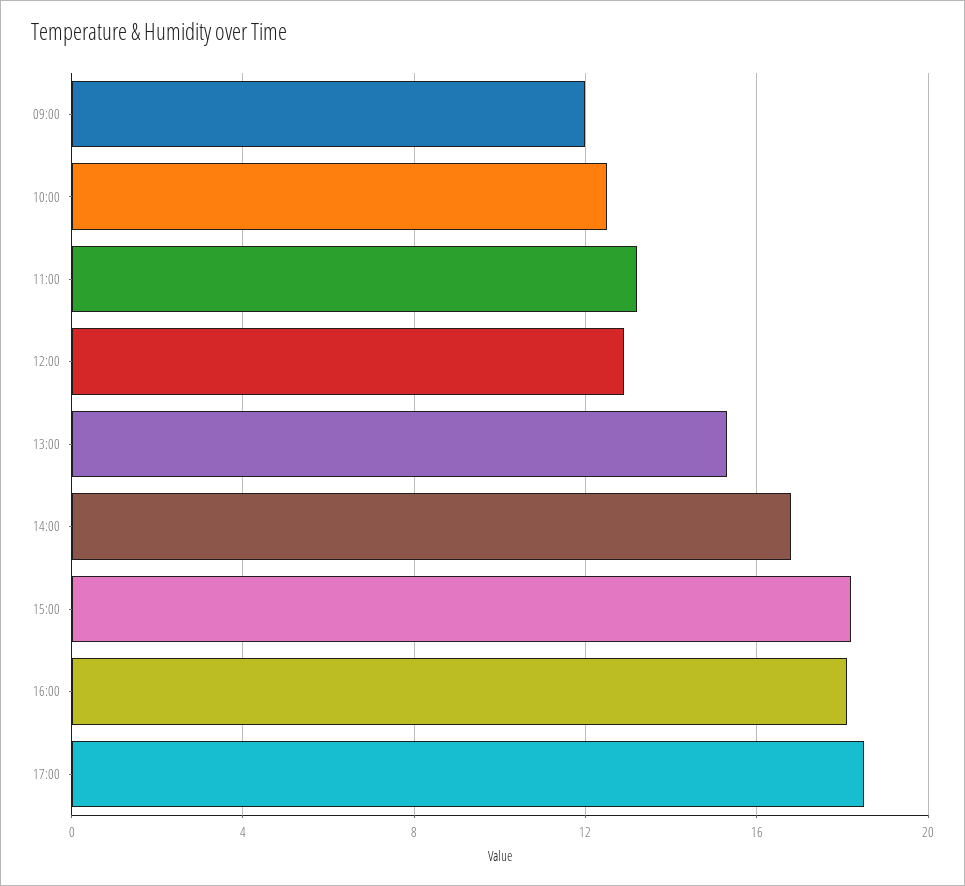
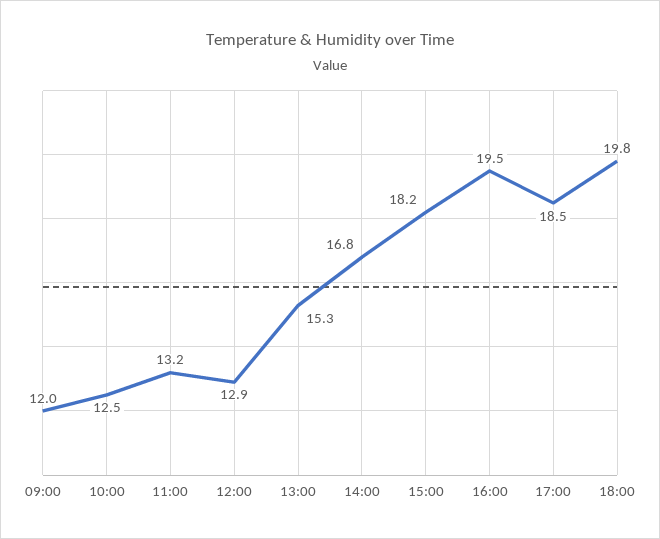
16:00: 18 -> 19.5
18:00: none -> 19.8

